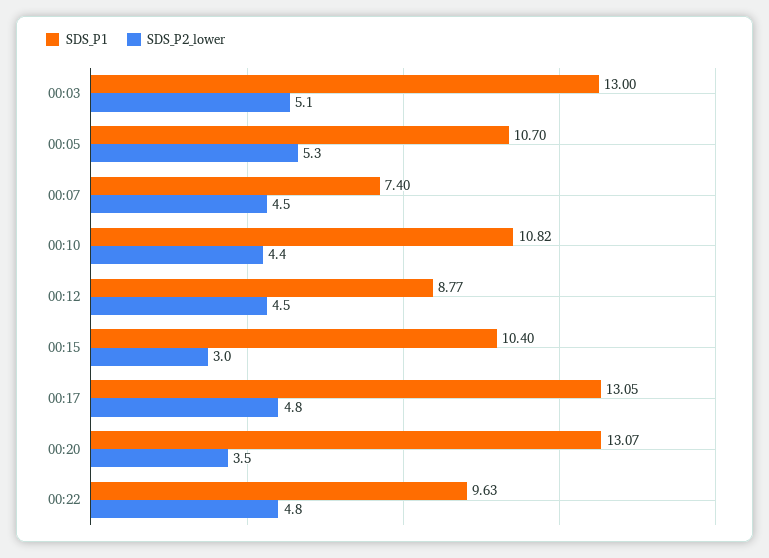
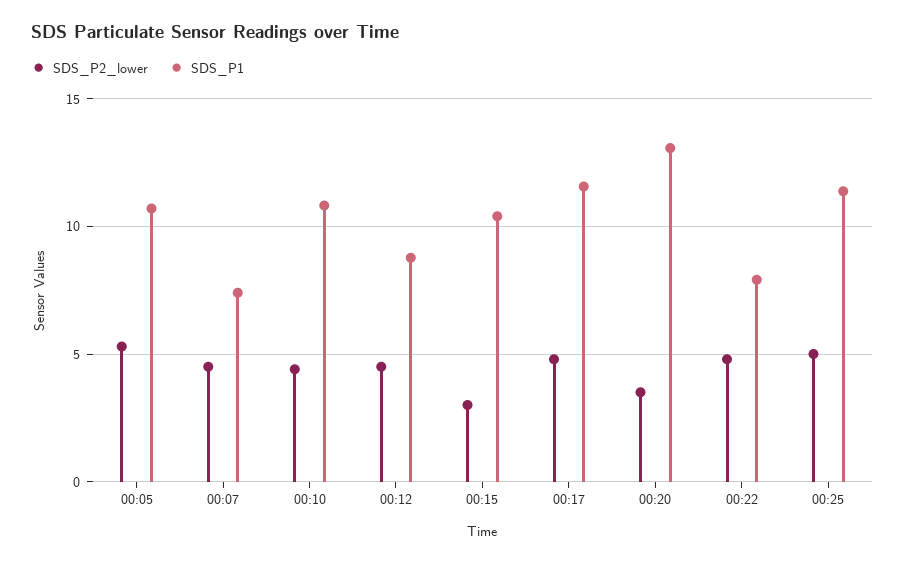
SDS_P1, 00:03: 13 -> none
SDS_P2_lower, 00:03: 5.1 -> none
SDS_P1, 00:17: 13.05 -> 11.5
SDS_P1, 00:22: 9.63 -> 8
SDS_P2_lower, 00:25: none -> 5
SDS_P1, 00:25: none -> 11.5

